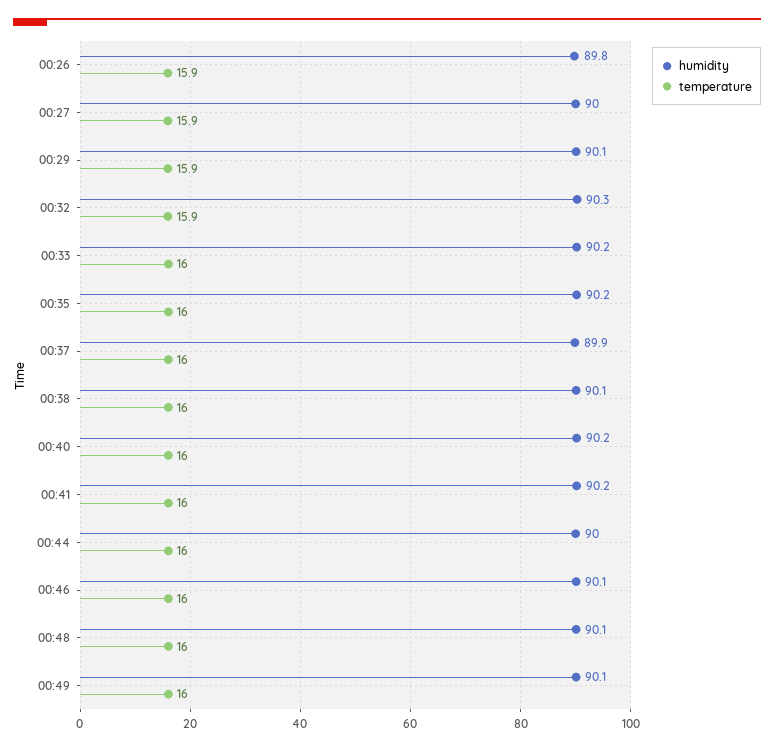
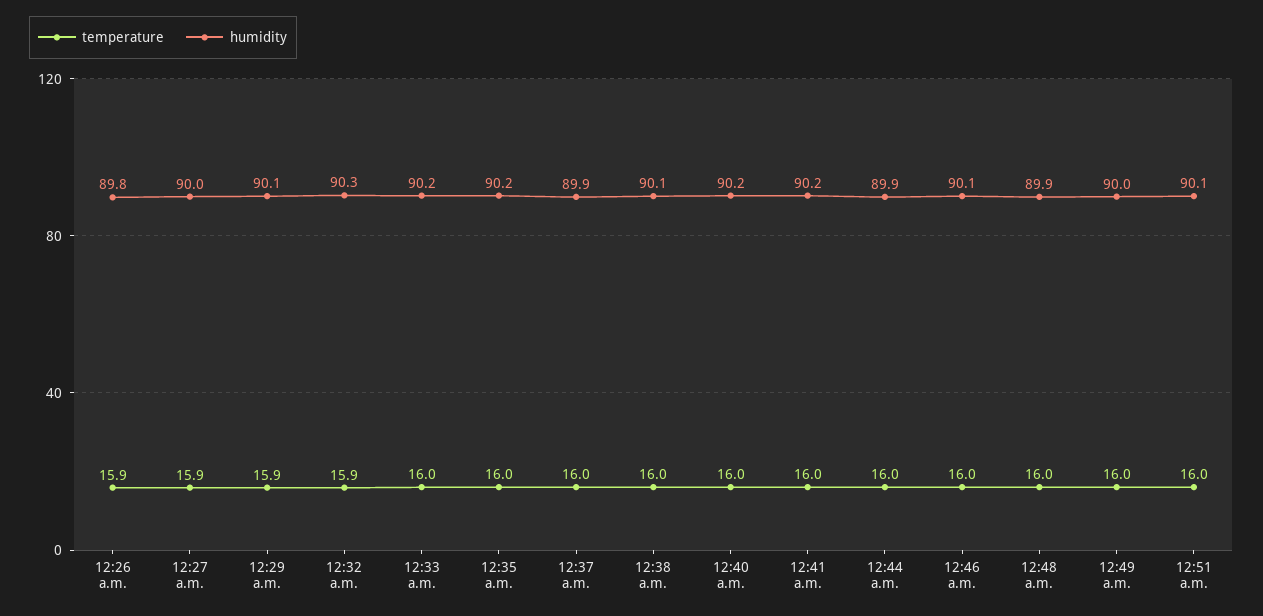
humidity, 00:44: 90 -> 89.9
humidity, 00:48: 90.1 -> 89.9
humidity, 00:49: 90.1 -> 90
temperature, 12:51 a.m.: none -> 16
humidity, 12:51 a.m.: none -> 90.1

